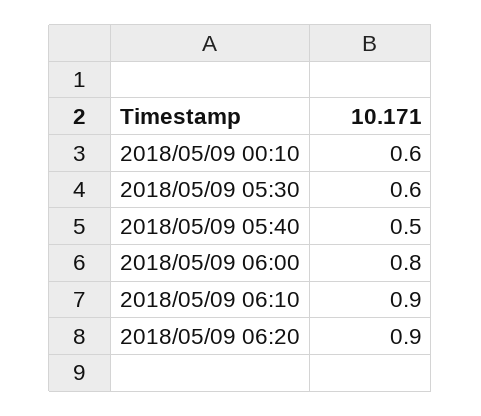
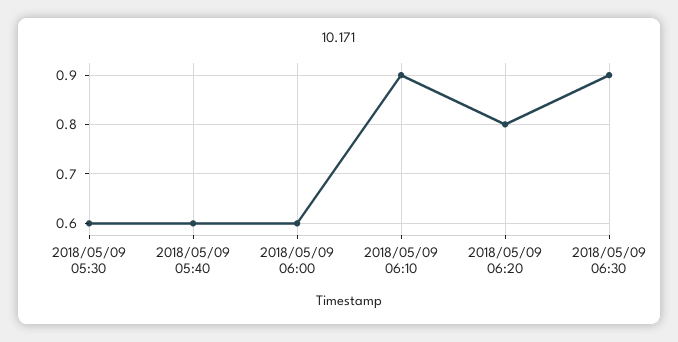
2018/05/09 00:10: 0.6 -> none
2018/05/09 05:40: 0.5 -> 0.6
2018/05/09 06:00: 0.8 -> 0.6
2018/05/09 06:20: 0.9 -> 0.8
2018/05/09 06:30: none -> 0.9

